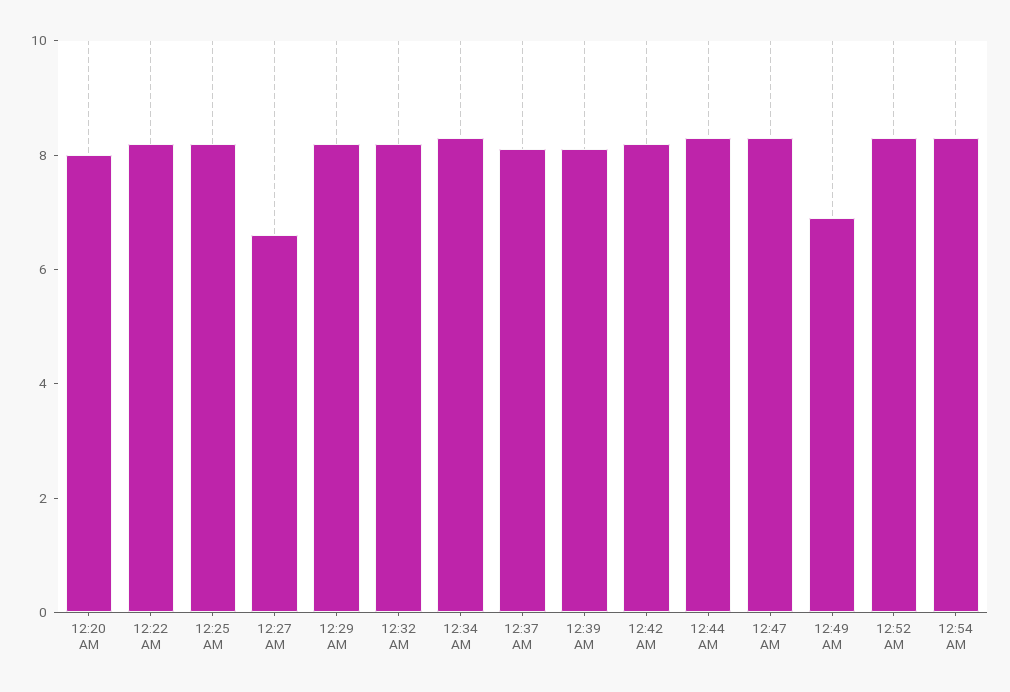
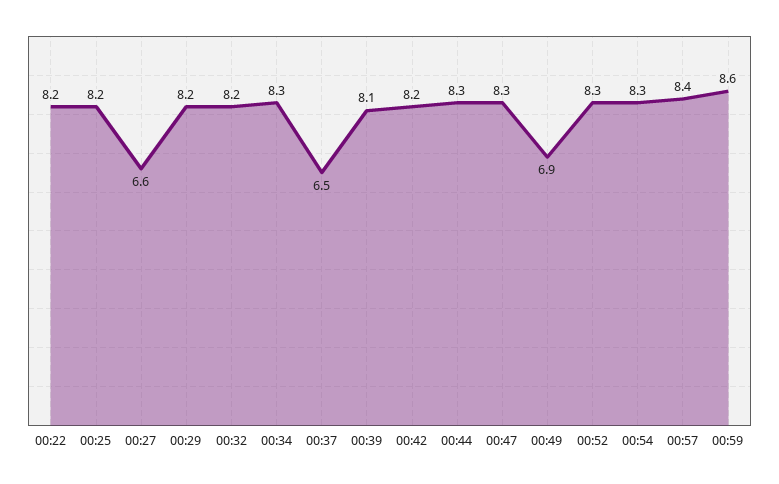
12:20 AM: 8 -> none
12:37 AM: 8 -> 6.5
00:57: none -> 8.4
00:59: none -> 8.6

